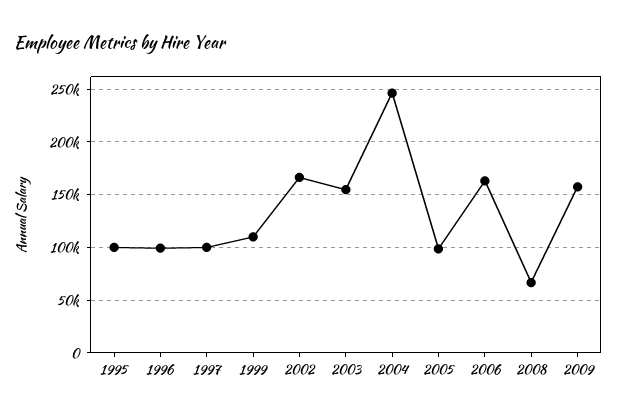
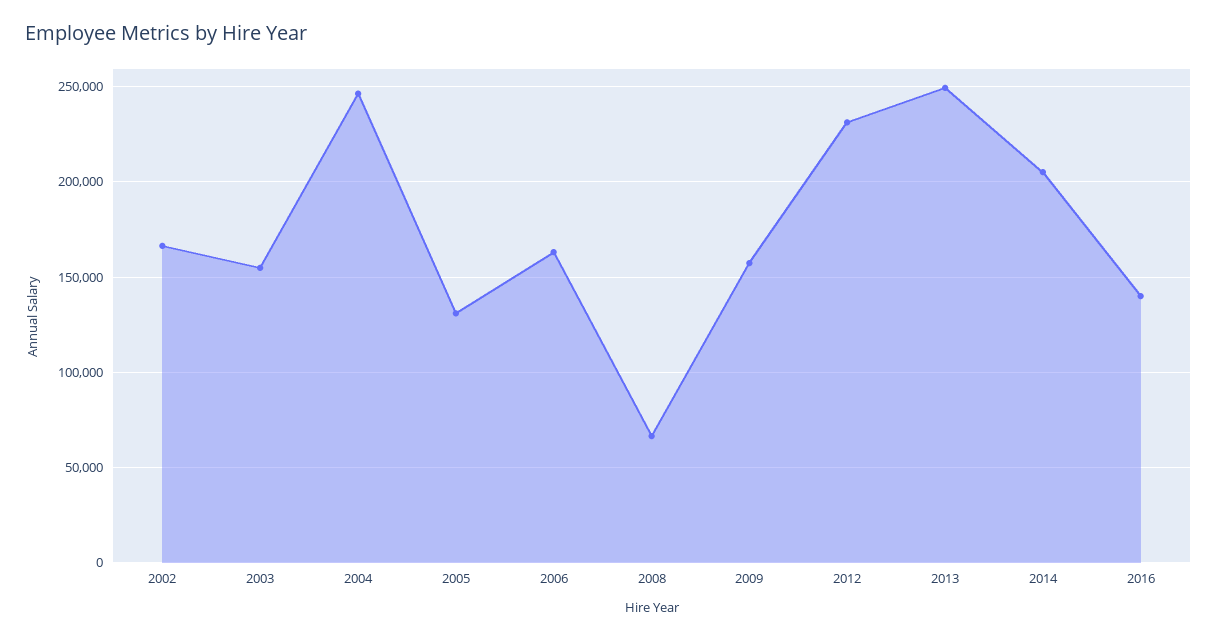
1995: 100000 -> none
1996: 100000 -> none
1997: 100000 -> none
1999: 110000 -> none
2005: 100000 -> 130000
2012: none -> 230000
2013: none -> 250000
2014: none -> 205000
2016: none -> 140000

